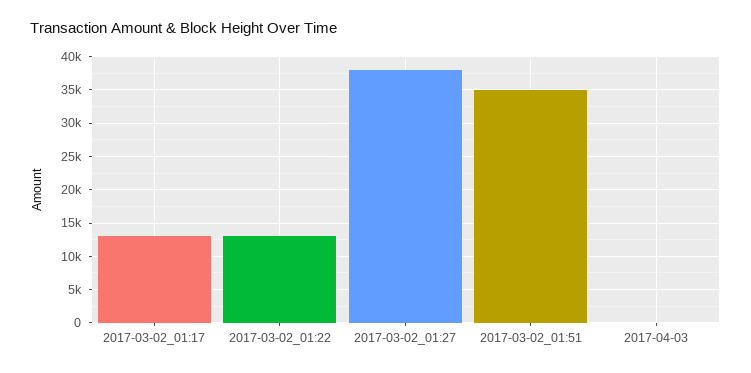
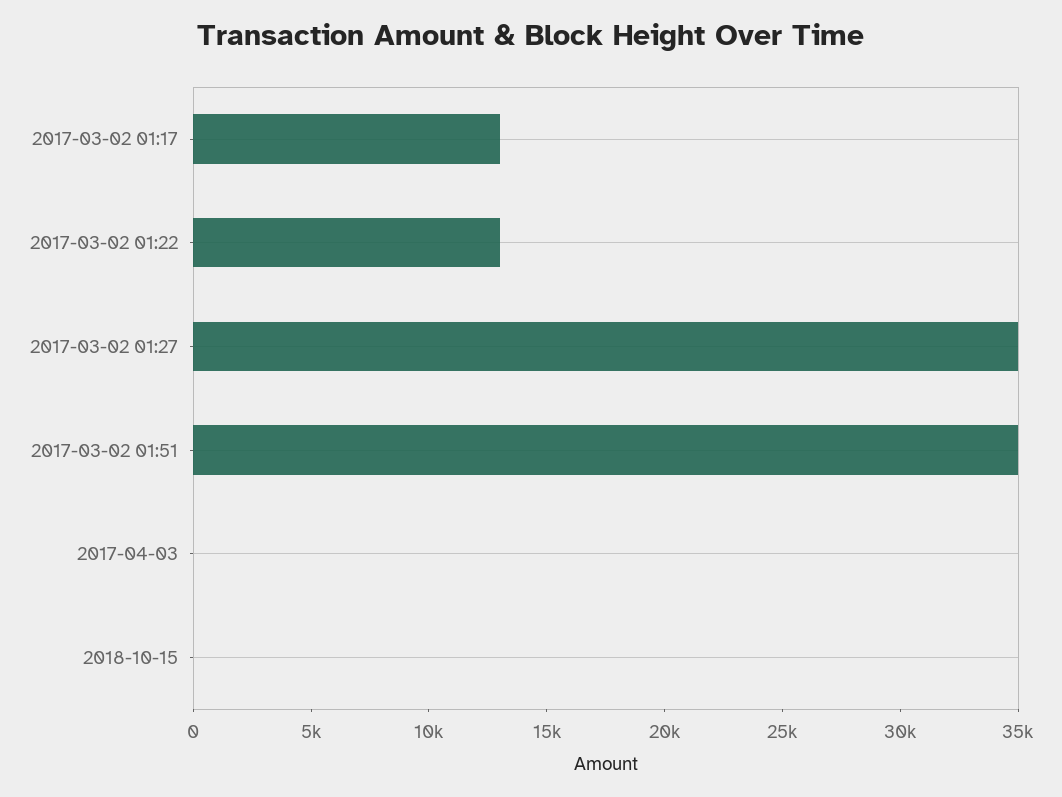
2017-03-02_01:27: 38000 -> 35000
2018-10-15: none -> 0

